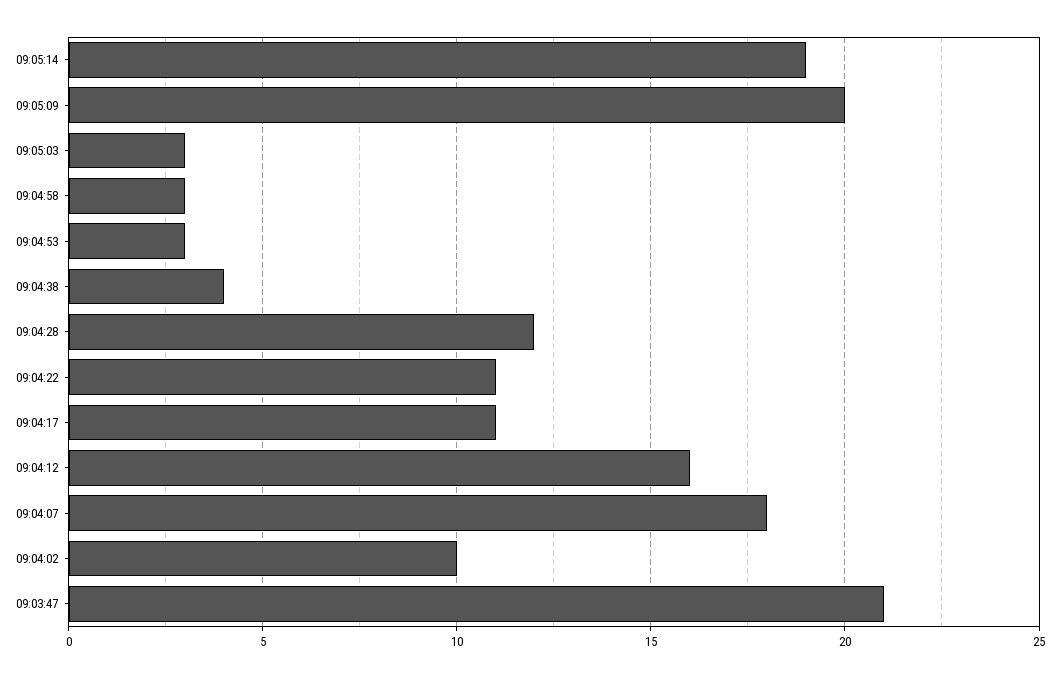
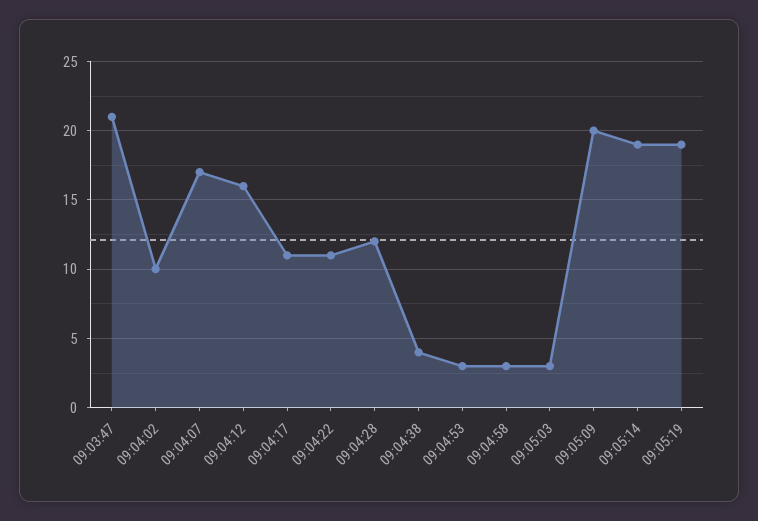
09:04:07: 18 -> 17
09:05:19: none -> 19

